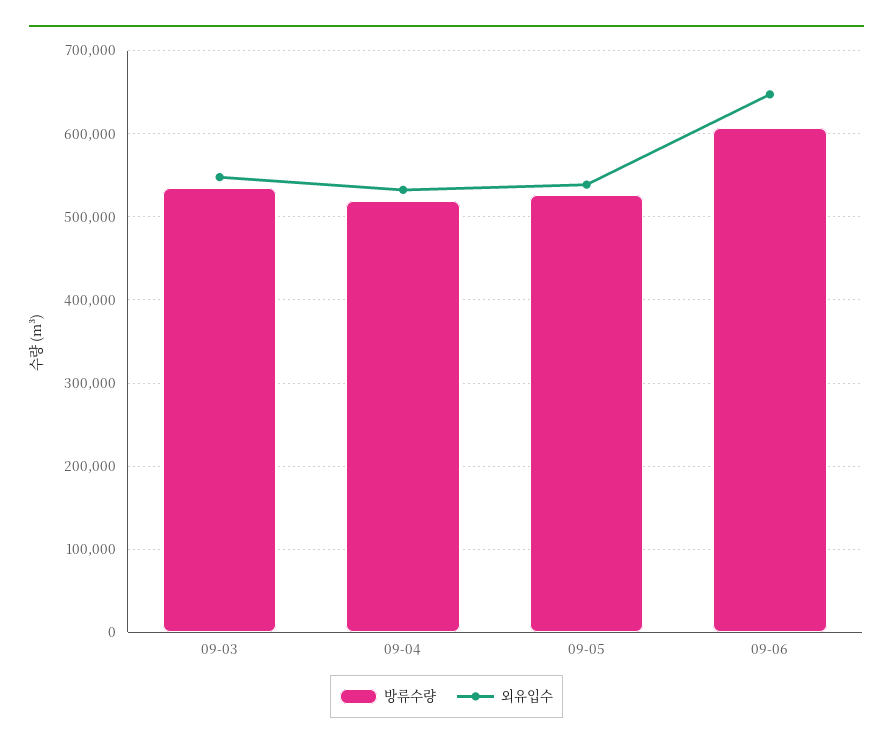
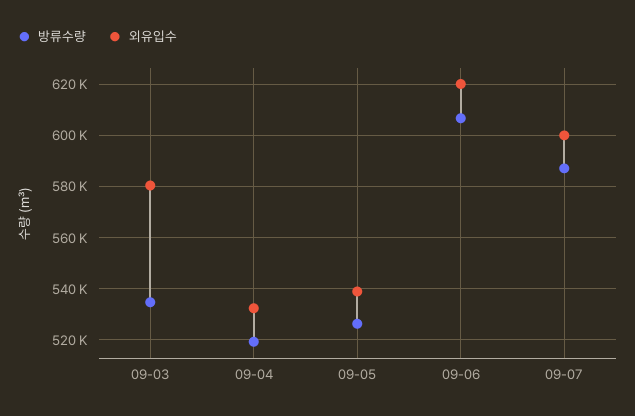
외유입수, 09-03: 550000 -> 580000
외유입수, 09-06: 650000 -> 620000
방류수량, 09-07: none -> 587500
외유입수, 09-07: none -> 600000

